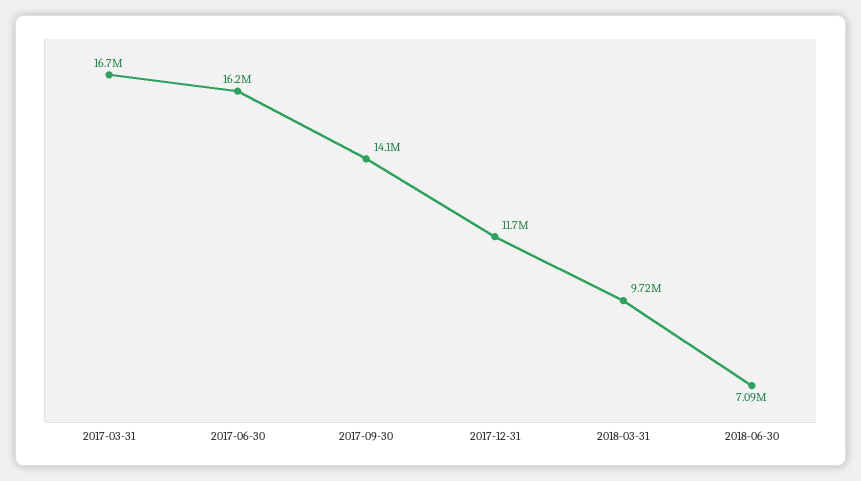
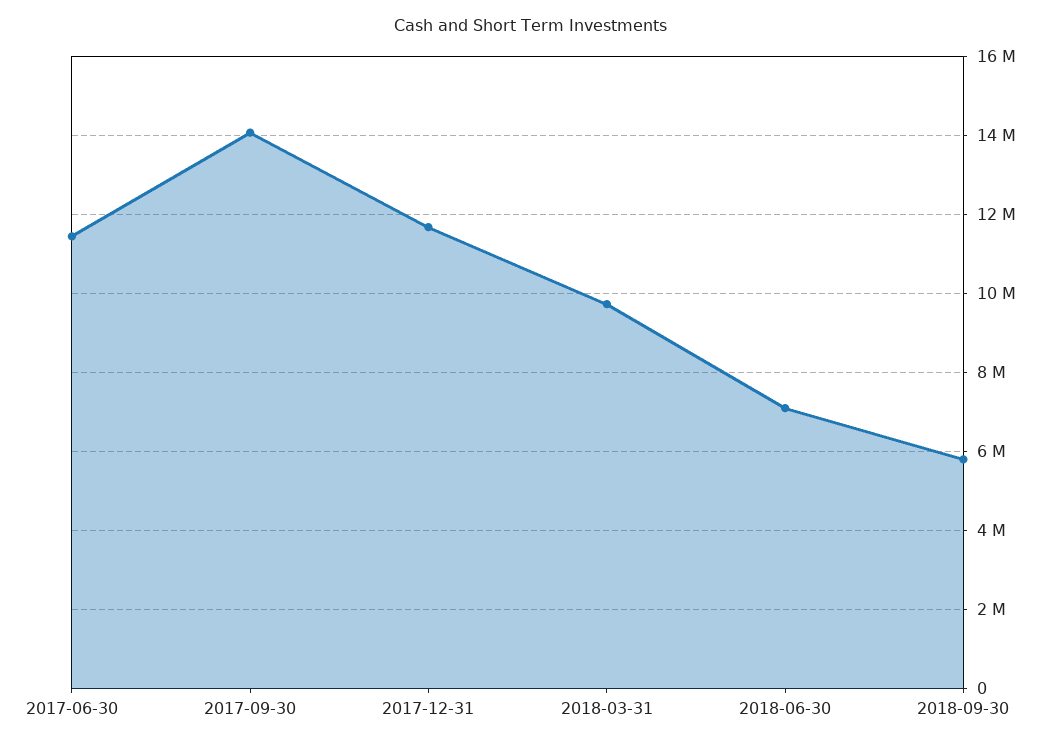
2017-03-31: 16700000 -> none
2017-06-30: 16200000 -> 11400000
2018-09-30: none -> 5800000

